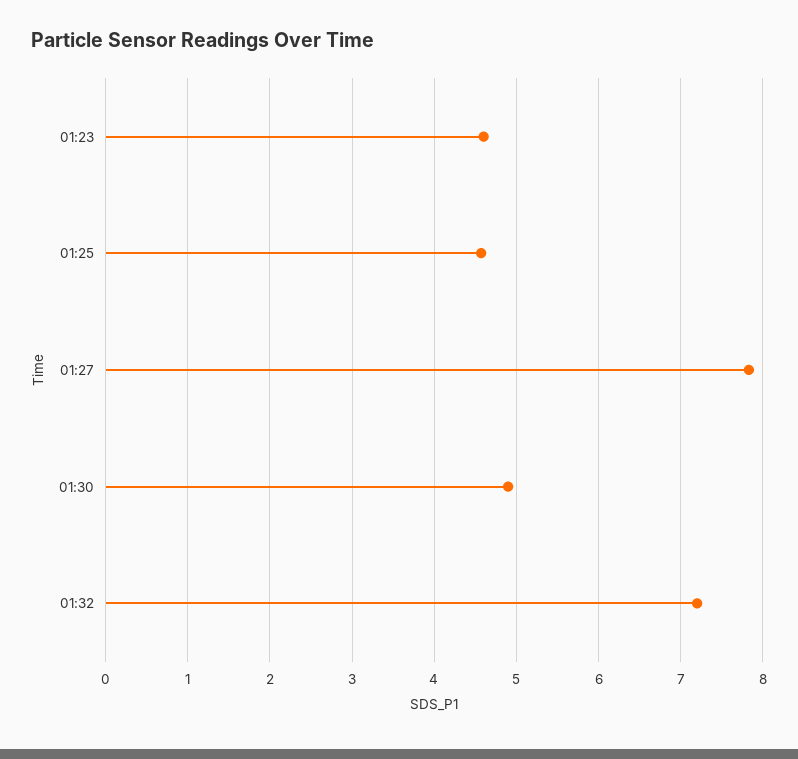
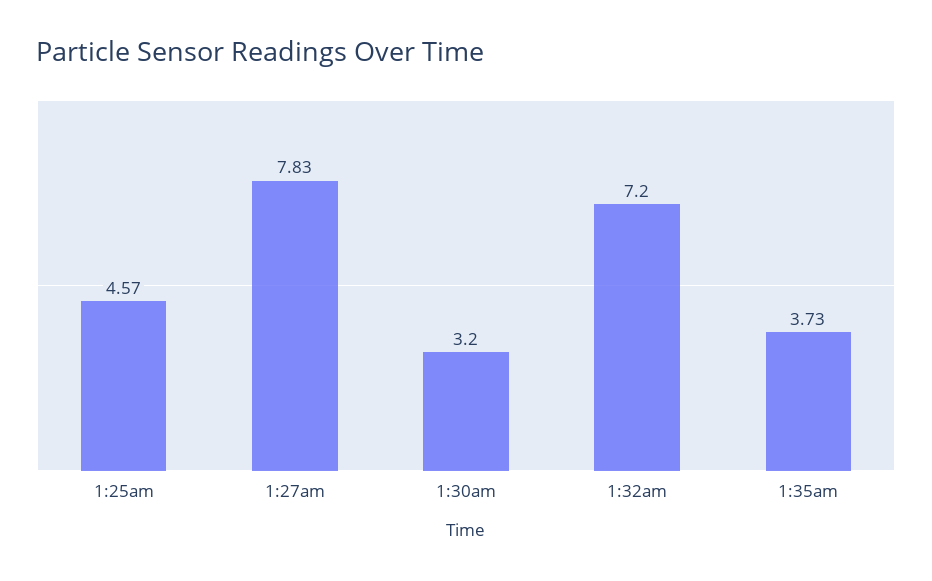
01:23: 4.6 -> none
01:30: 4.9 -> 3.2
1:35am: none -> 3.73

